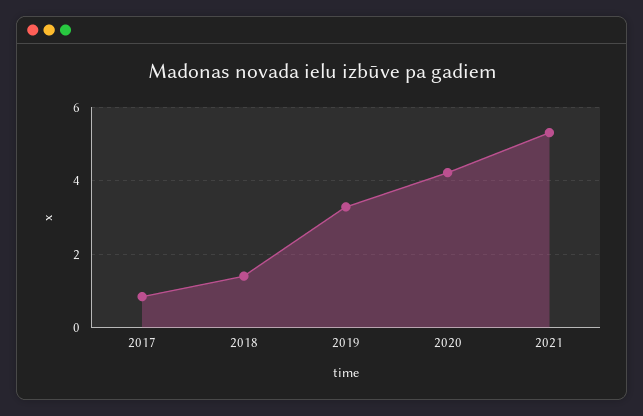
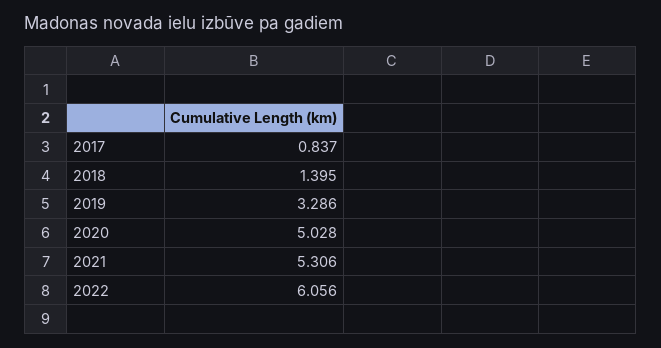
2020: 4.2 -> 5.028
2022: none -> 6.056

